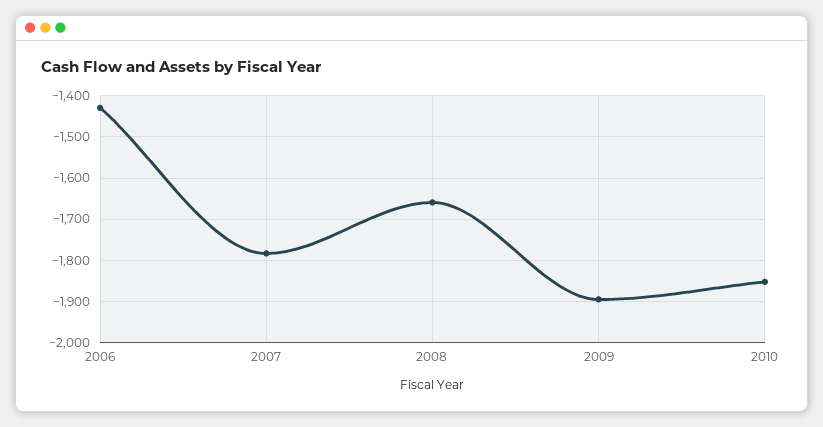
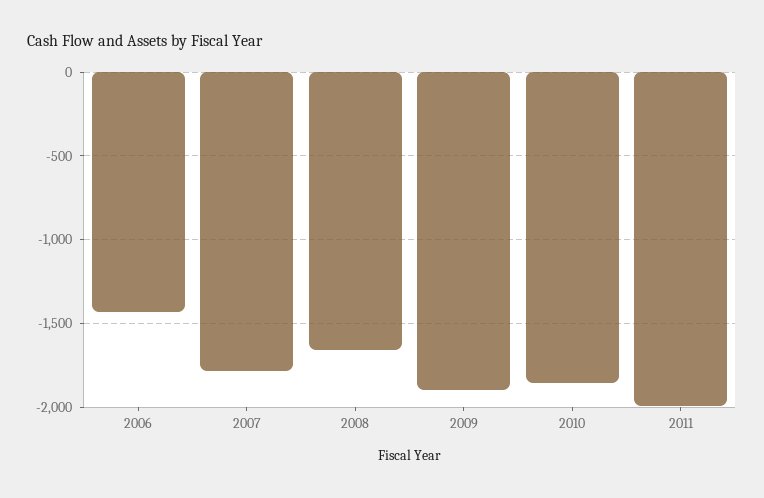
2011: none -> -2000

